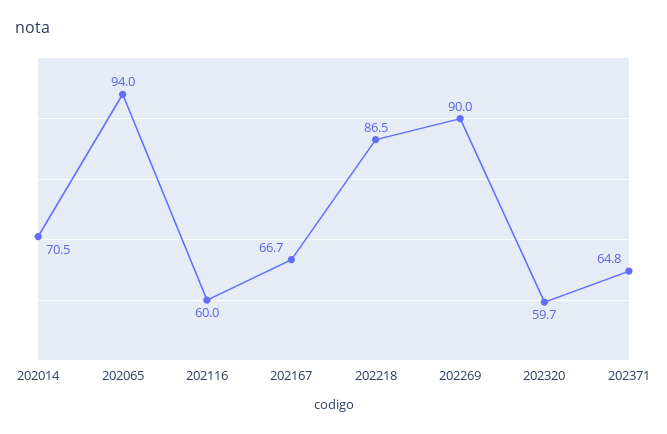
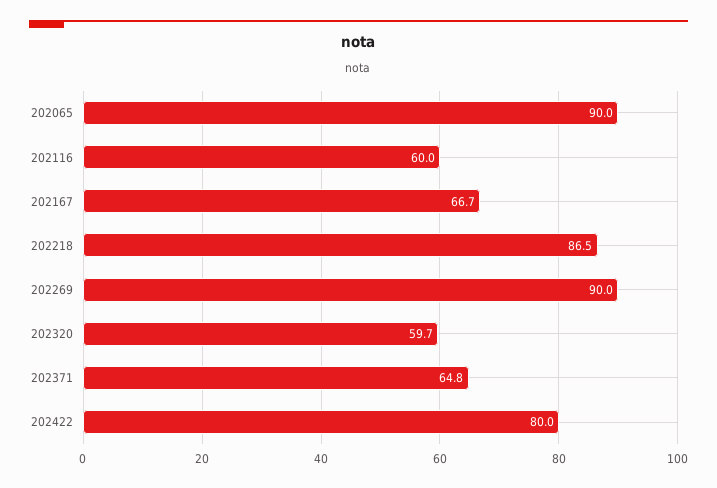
202014: 70.5 -> none
202065: 94 -> 90
202422: none -> 80

